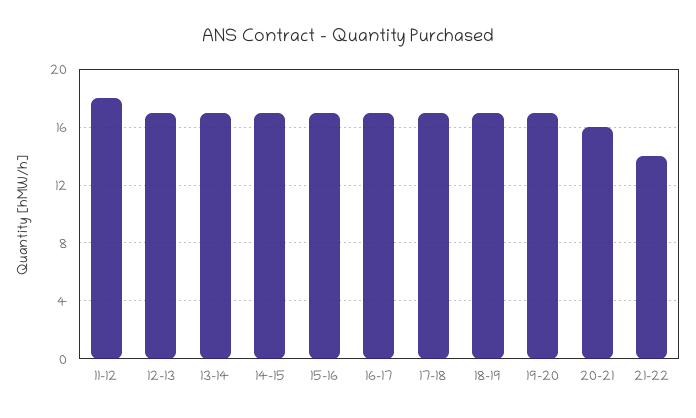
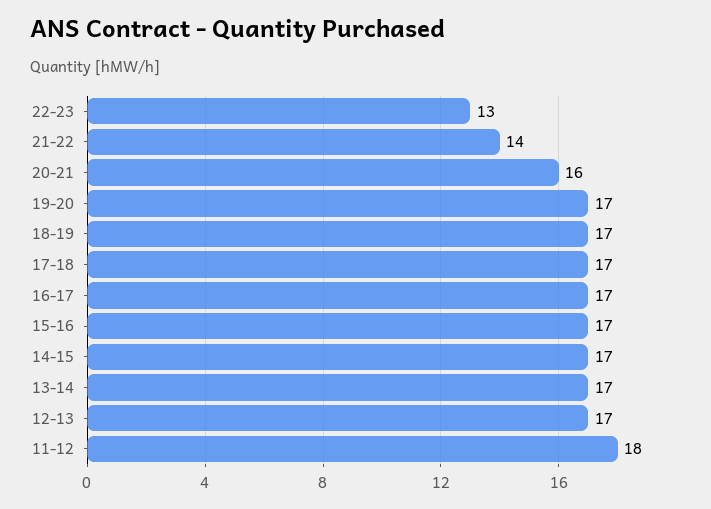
22-23: none -> 13

